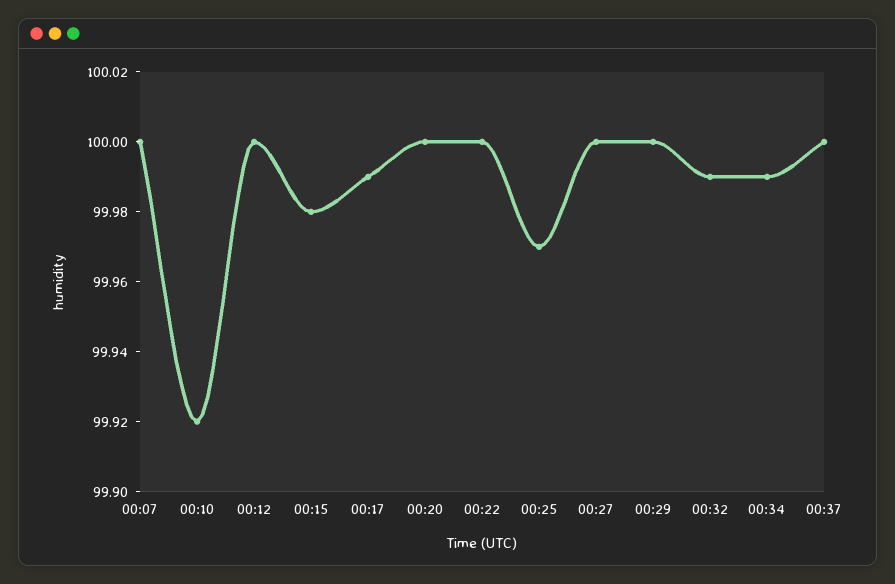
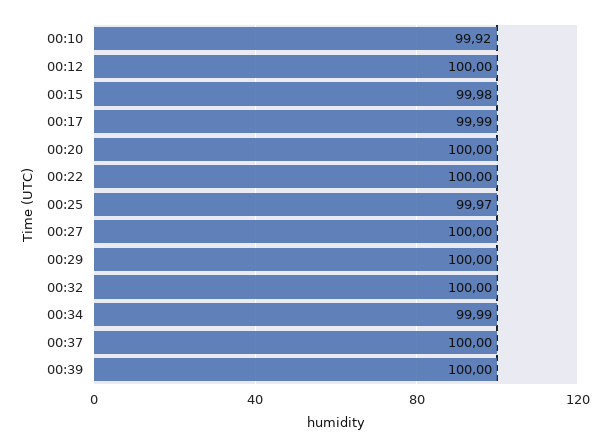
00:07: 100 -> none
00:32: 99.99 -> 100
00:39: none -> 100

